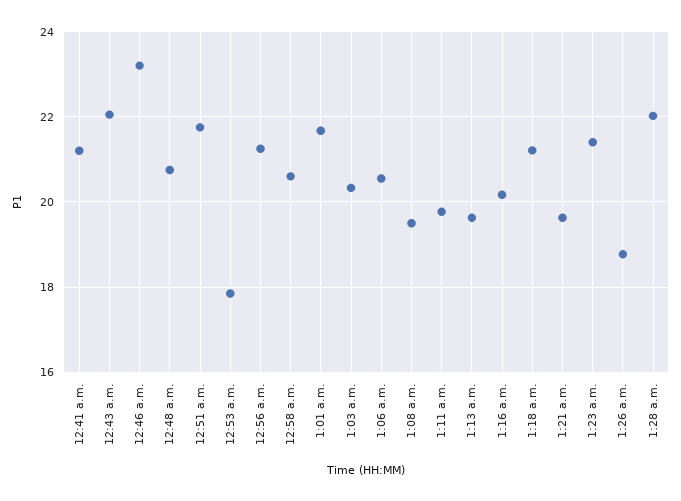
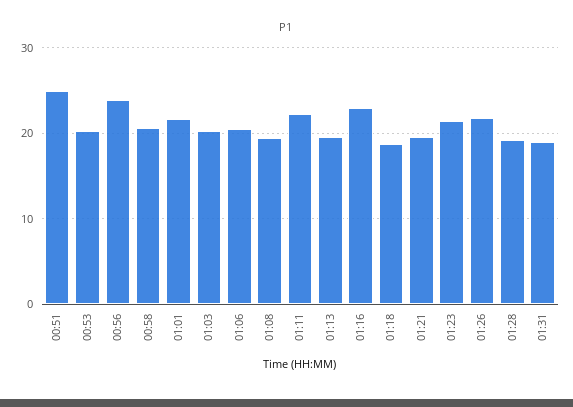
12:41 a.m.: 21.2 -> none
12:43 a.m.: 22 -> none
12:46 a.m.: 23.2 -> none
12:48 a.m.: 20.8 -> none
12:51 a.m.: 21.8 -> 25
12:53 a.m.: 17.8 -> 20
12:56 a.m.: 21.2 -> 24
1:11 a.m.: 19.8 -> 22
1:16 a.m.: 20.2 -> 23
1:18 a.m.: 21.2 -> 19
1:26 a.m.: 18.8 -> 22
1:28 a.m.: 22 -> 19
01:31: none -> 19

